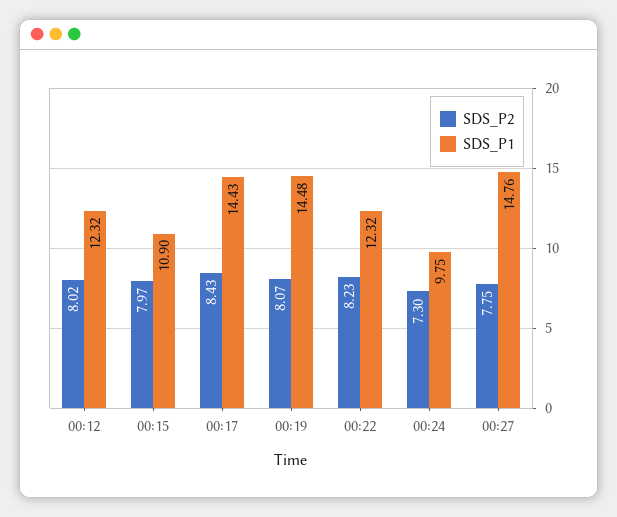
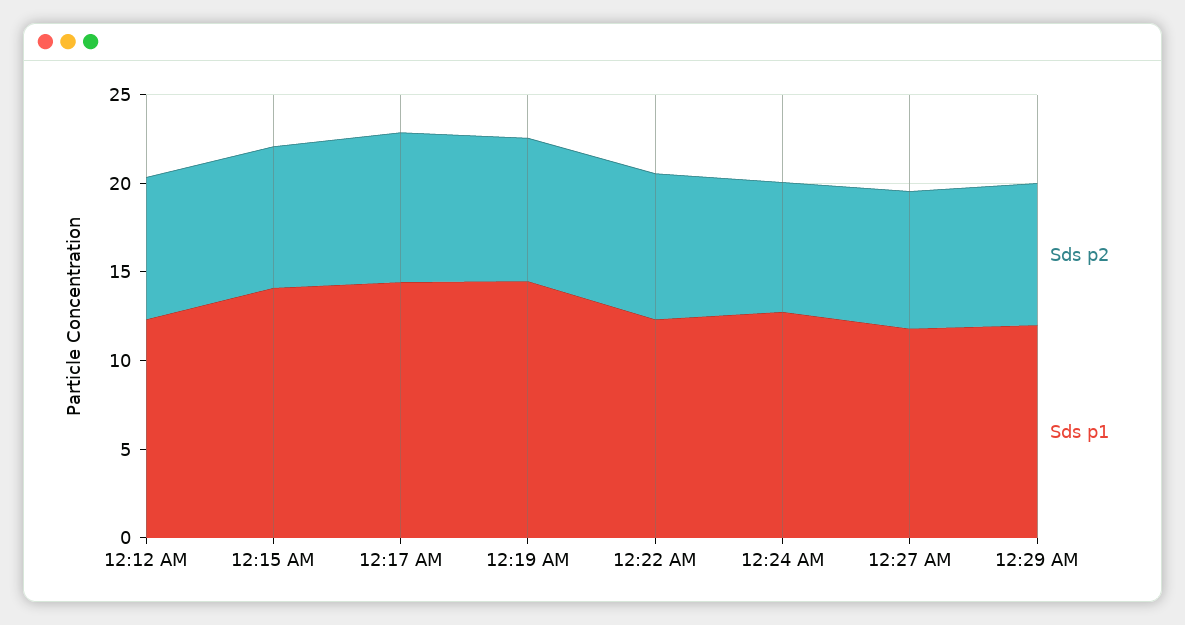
SDS_P1, 00:15: 10.9 -> 14
SDS_P1, 00:24: 9.75 -> 13
SDS_P1, 00:27: 14.76 -> 12
SDS_P2, 12:29 AM: none -> 8
SDS_P1, 12:29 AM: none -> 12

